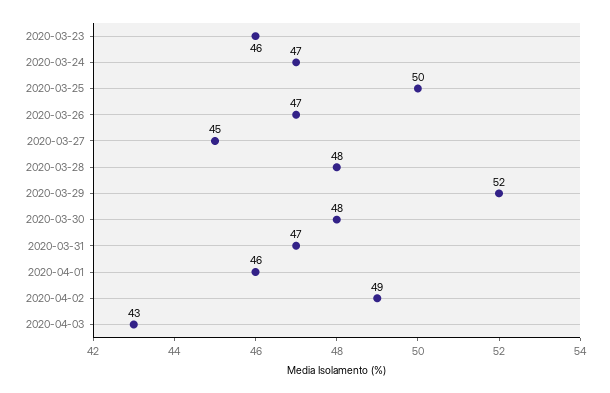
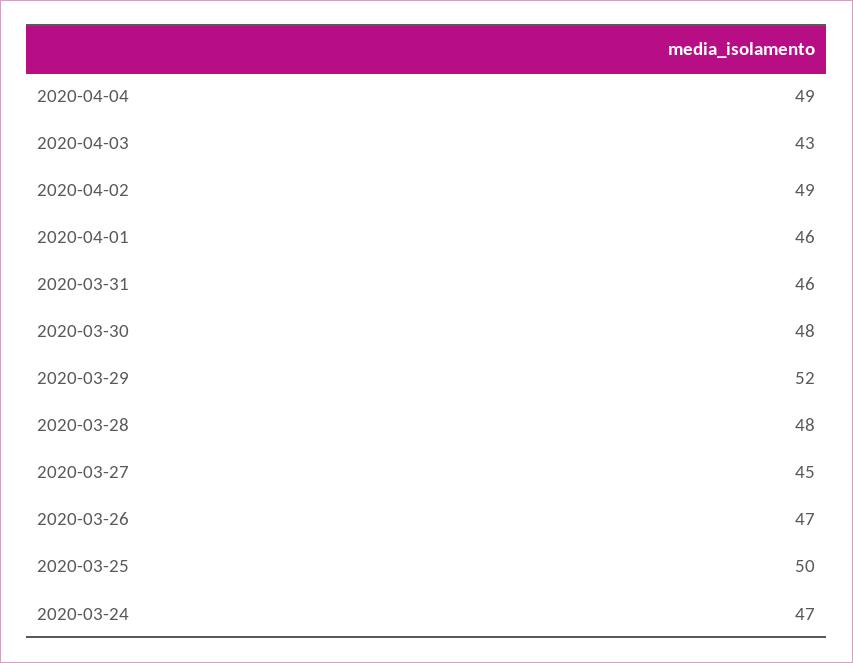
2020-03-23: 46 -> none
2020-03-31: 47 -> 46
2020-04-04: none -> 49

